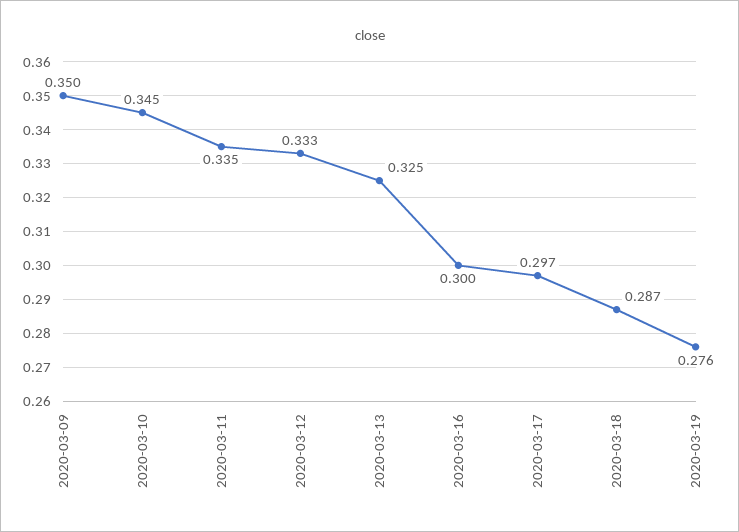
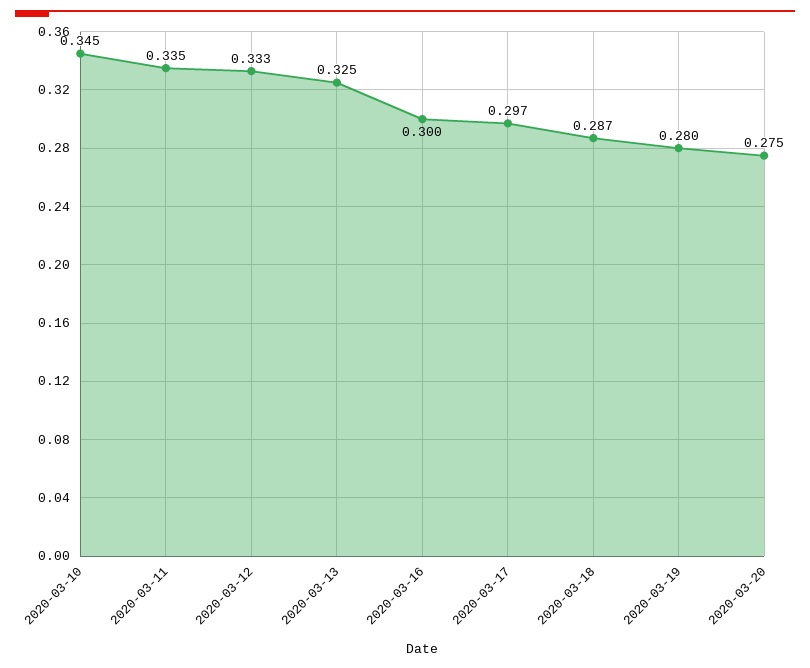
2020-03-09: 0.35 -> none
2020-03-19: 0.276 -> 0.28
2020-03-20: none -> 0.275

